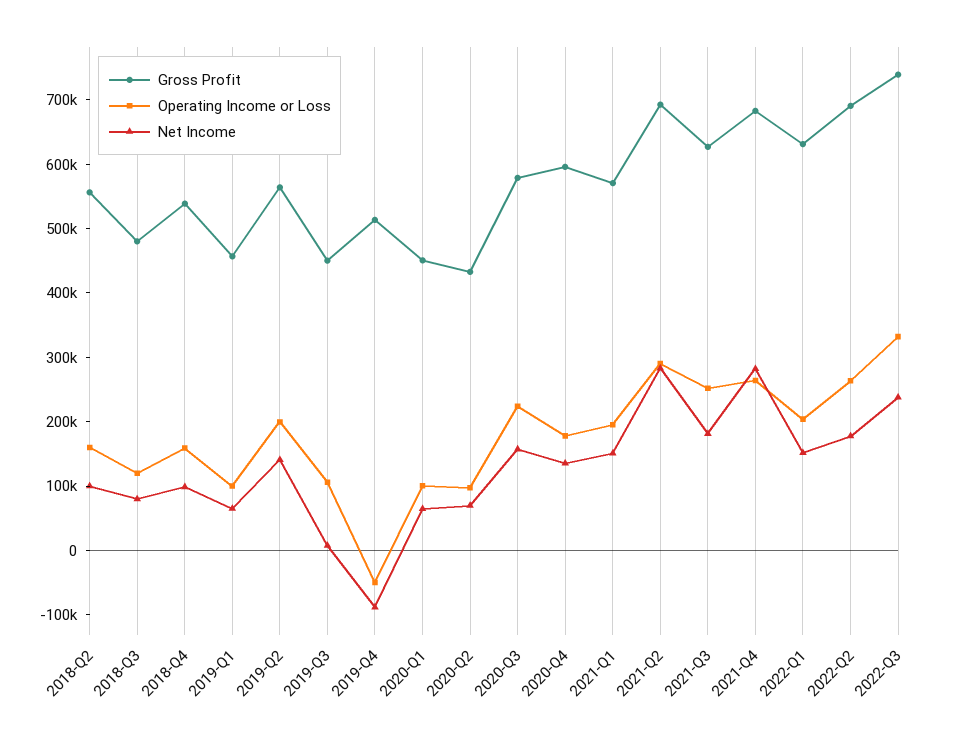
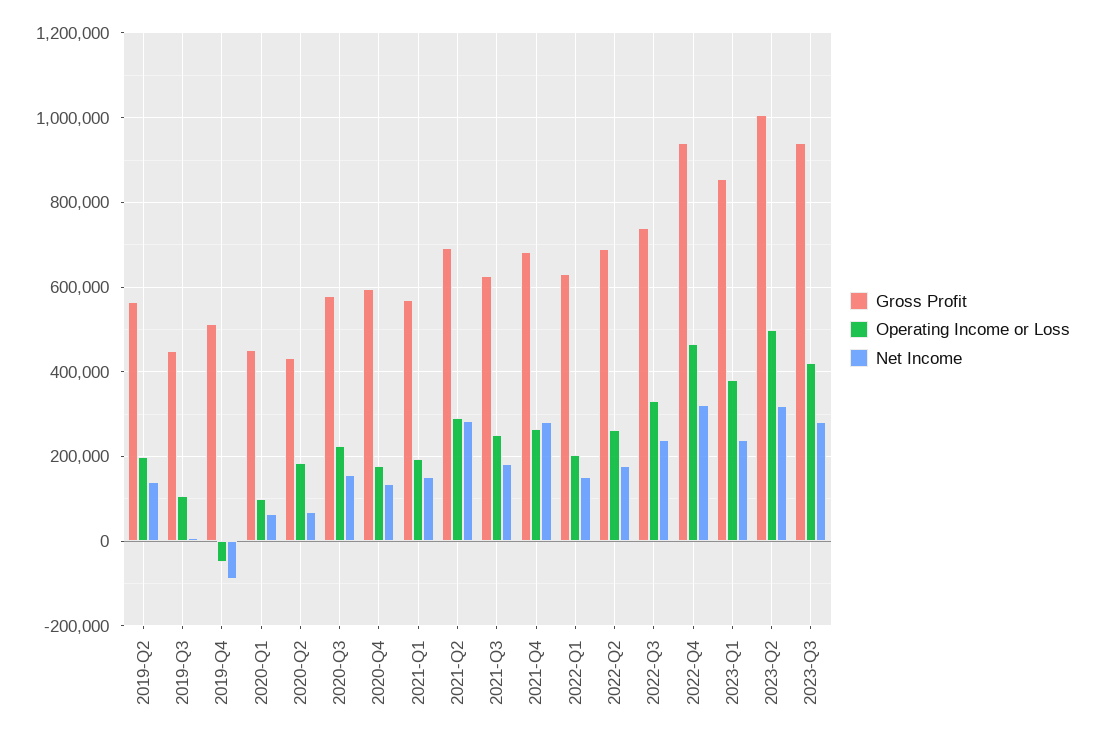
Gross Profit, 2018-Q2: 560000 -> none
Operating Income or Loss, 2018-Q2: 160000 -> none
Net Income, 2018-Q2: 100000 -> none
Gross Profit, 2018-Q3: 480000 -> none
Operating Income or Loss, 2018-Q3: 120000 -> none
Net Income, 2018-Q3: 80000 -> none
Gross Profit, 2018-Q4: 540000 -> none
Operating Income or Loss, 2018-Q4: 160000 -> none
Net Income, 2018-Q4: 100000 -> none
Gross Profit, 2019-Q1: 460000 -> none
Operating Income or Loss, 2019-Q1: 100000 -> none
Net Income, 2019-Q1: 60000 -> none
Operating Income or Loss, 2020-Q2: 100000 -> 180000
Gross Profit, 2022-Q4: none -> 940000
Operating Income or Loss, 2022-Q4: none -> 460000
Net Income, 2022-Q4: none -> 320000
Gross Profit, 2023-Q1: none -> 860000
Operating Income or Loss, 2023-Q1: none -> 380000
Net Income, 2023-Q1: none -> 240000
Gross Profit, 2023-Q2: none -> 1000000
Operating Income or Loss, 2023-Q2: none -> 500000
Net Income, 2023-Q2: none -> 320000
Gross Profit, 2023-Q3: none -> 940000
Operating Income or Loss, 2023-Q3: none -> 420000
Net Income, 2023-Q3: none -> 280000

